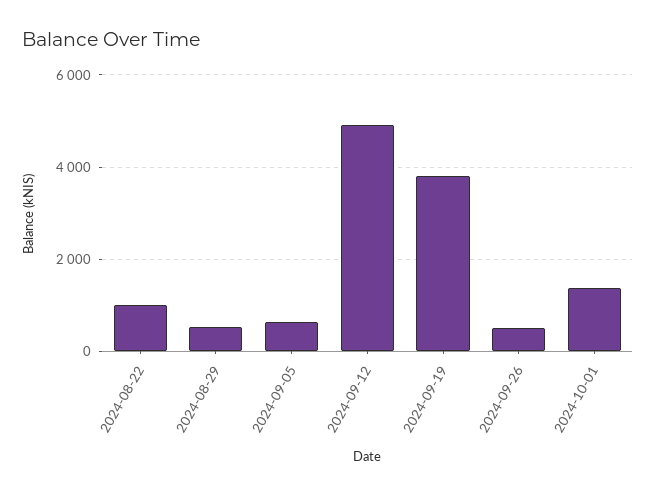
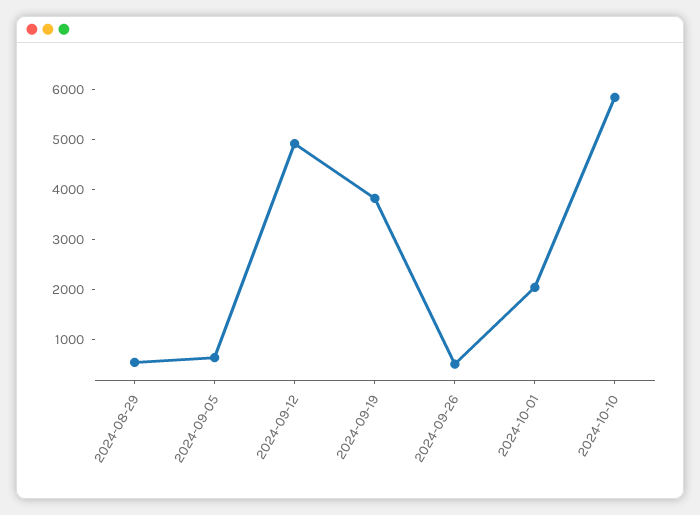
2024-08-22: 1000 -> none
2024-10-01: 1400 -> 2000
2024-10-10: none -> 5800

